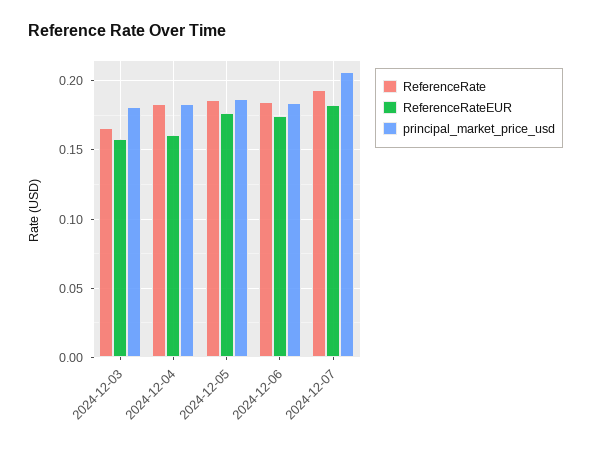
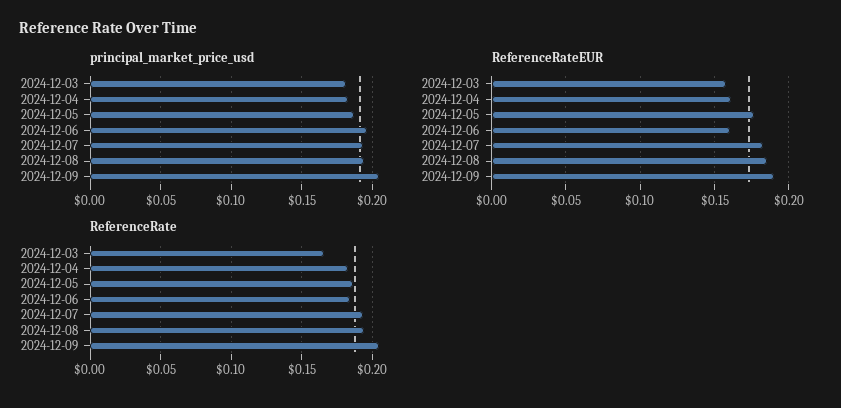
ReferenceRateEUR, 2024-12-06: 0.175 -> 0.16
principal_market_price_usd, 2024-12-06: 0.185 -> 0.195
principal_market_price_usd, 2024-12-07: 0.205 -> 0.195
principal_market_price_usd, 2024-12-08: none -> 0.195
principal_market_price_usd, 2024-12-09: none -> 0.205
ReferenceRateEUR, 2024-12-08: none -> 0.185
ReferenceRateEUR, 2024-12-09: none -> 0.19
ReferenceRate, 2024-12-08: none -> 0.195
ReferenceRate, 2024-12-09: none -> 0.205

